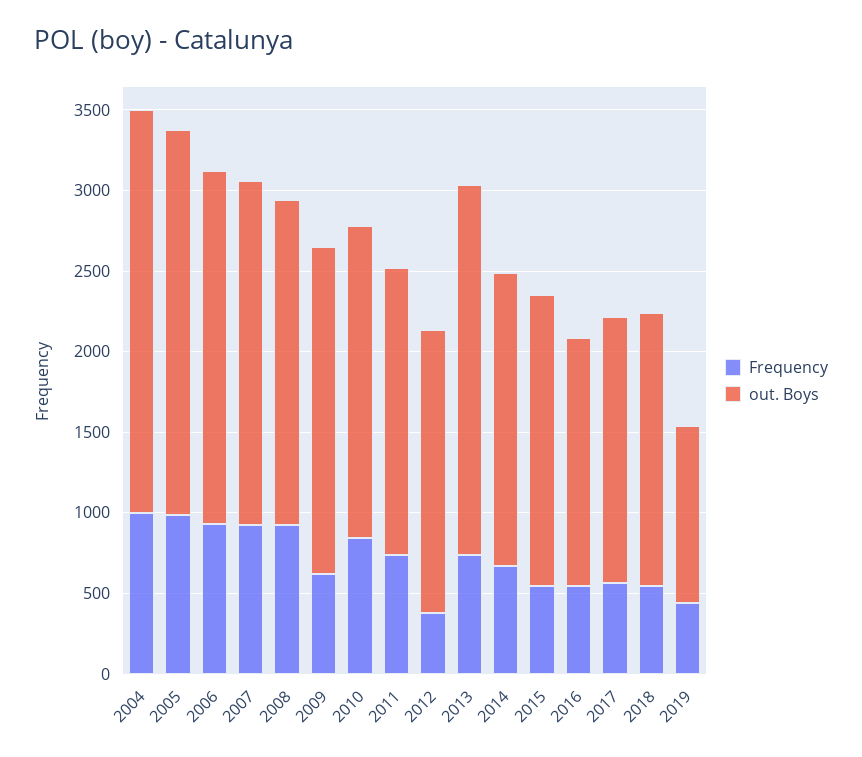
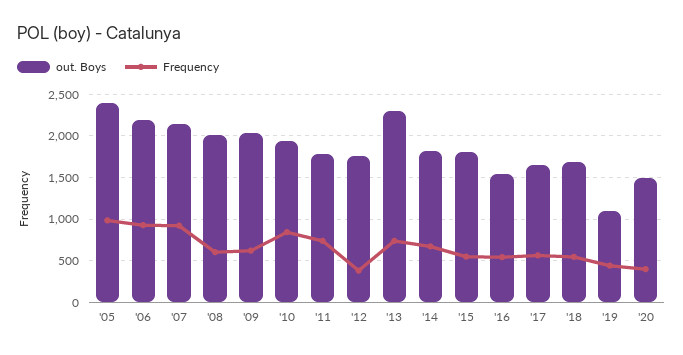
Frequency, 2004: 1000 -> none
out. Boys, 2004: 2500 -> none
Frequency, 2008: 900 -> 600
out. Boys, '20: none -> 1500
Frequency, '20: none -> 400

